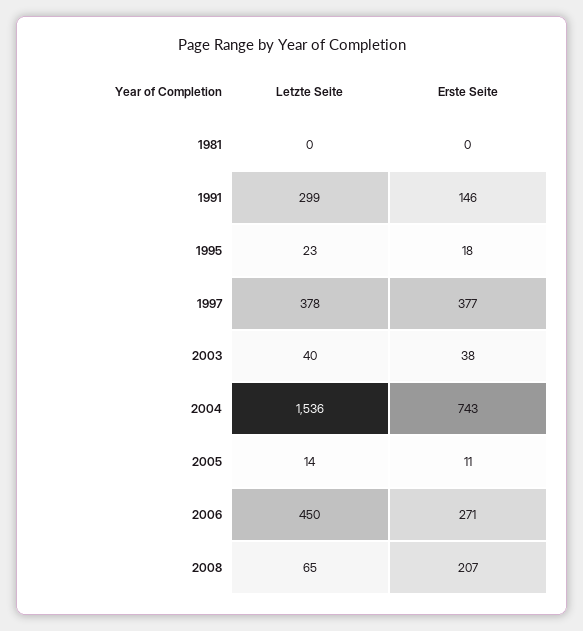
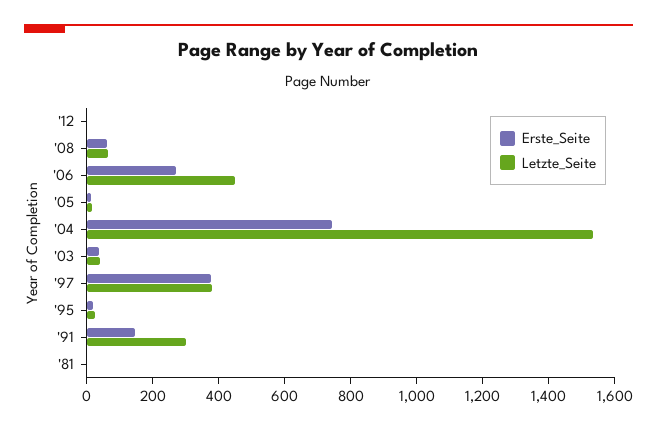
Erste Seite, 2008: 207 -> 50
Erste Seite, '12: none -> 0
Letzte Seite, '12: none -> 0

